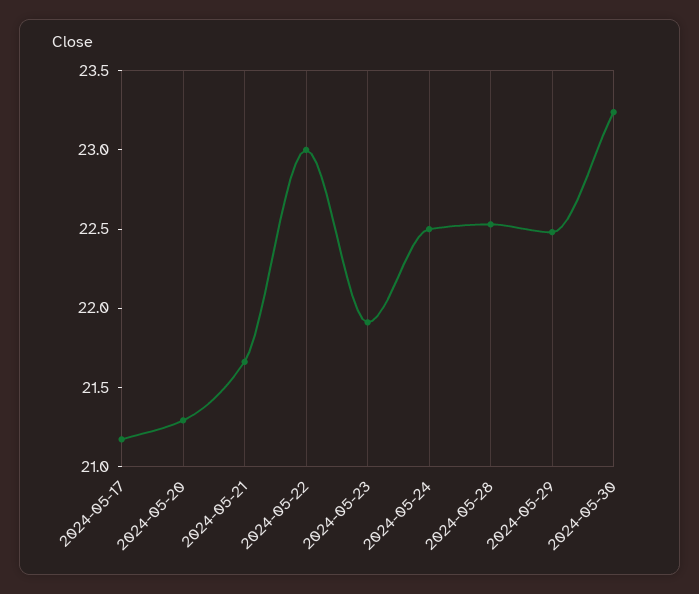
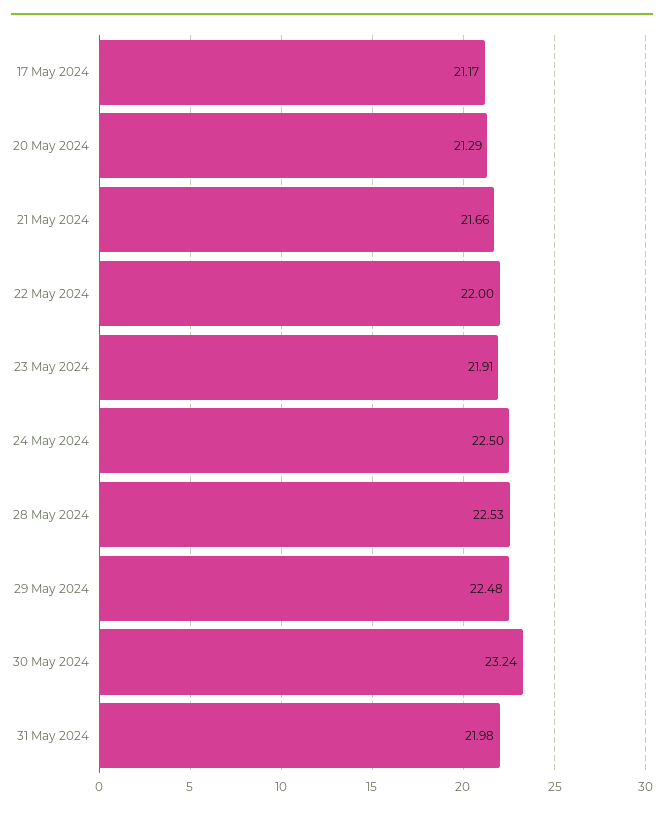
2024-05-22: 23 -> 22
31 May 2024: none -> 21.98

